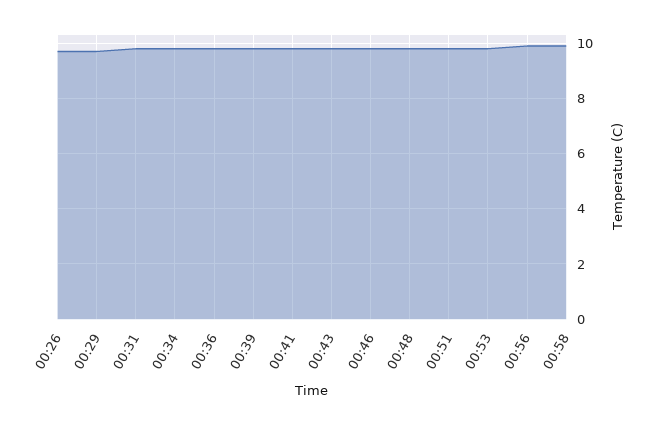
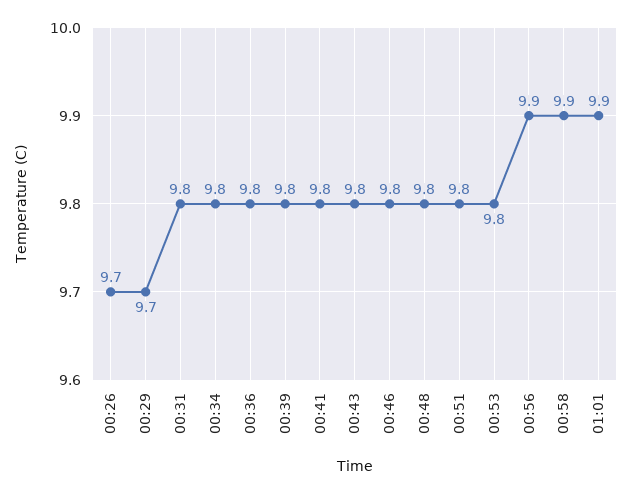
01:01: none -> 9.9

